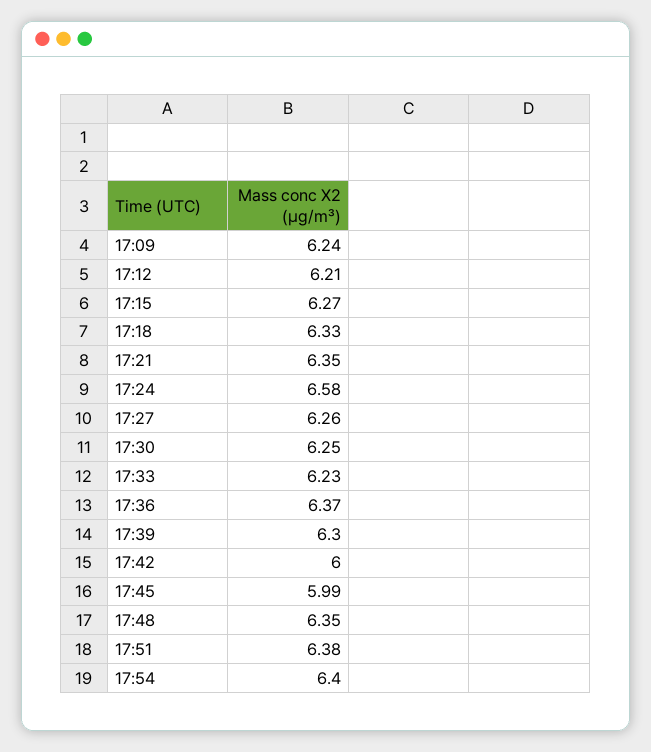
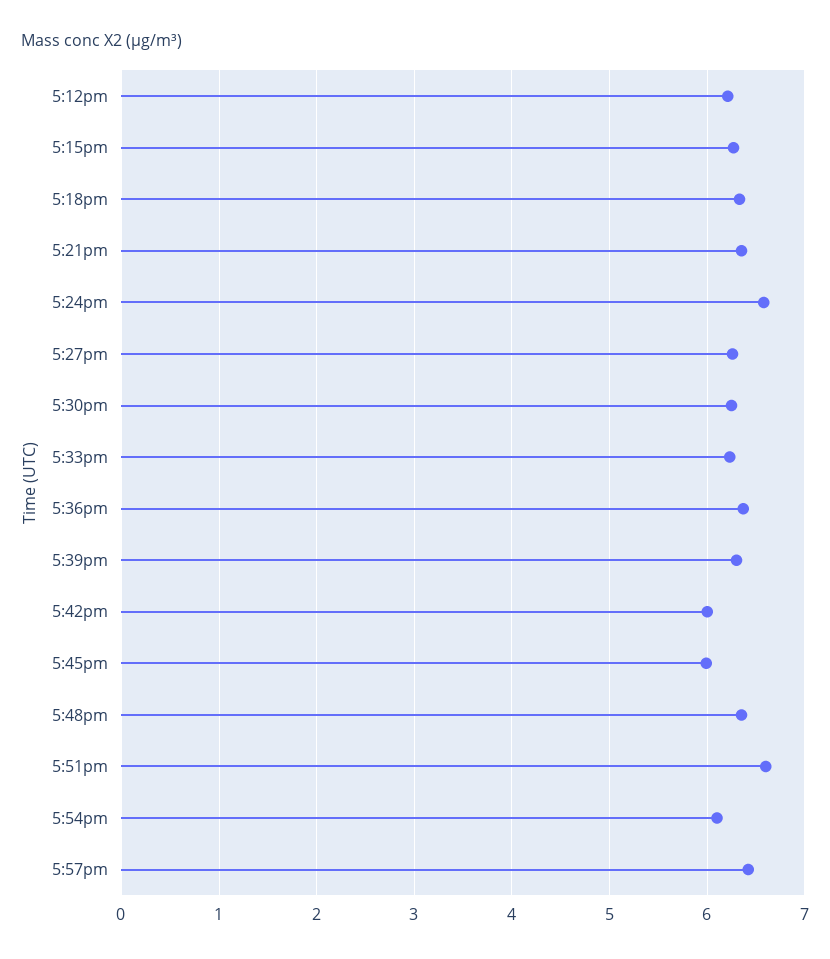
17:09: 6.24 -> none
17:51: 6.38 -> 6.6
17:54: 6.4 -> 6.1
5:57pm: none -> 6.4

